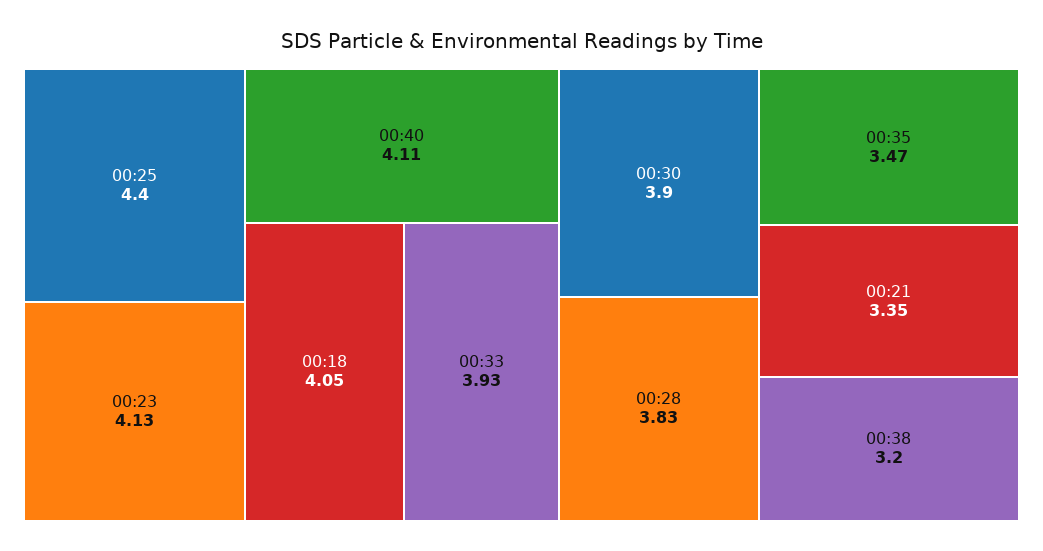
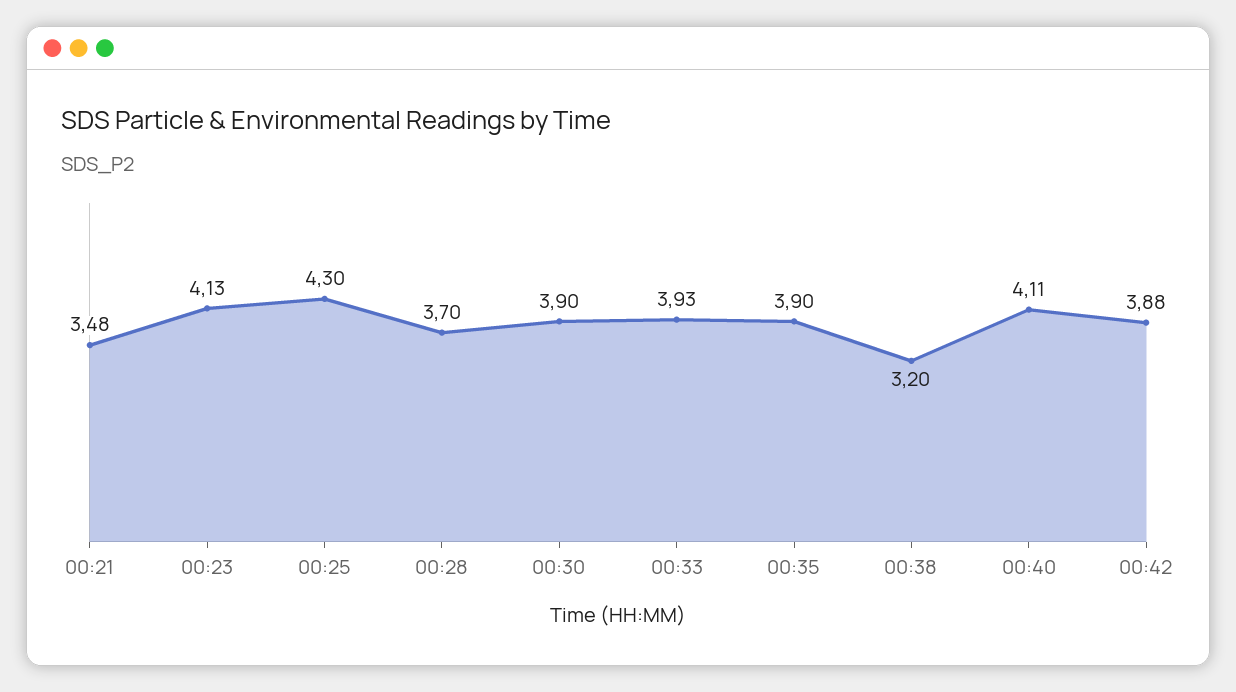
00:25: 4.4 -> 4.3
00:18: 4.05 -> none
00:28: 3.83 -> 3.7
00:35: 3.47 -> 3.9
00:21: 3.35 -> 3.48
00:42: none -> 3.88

